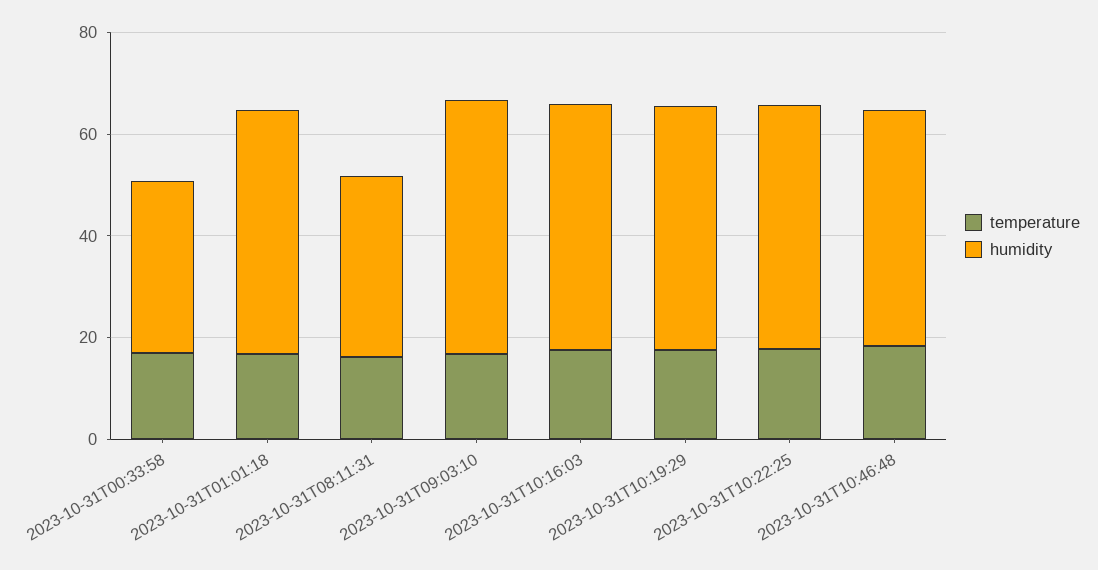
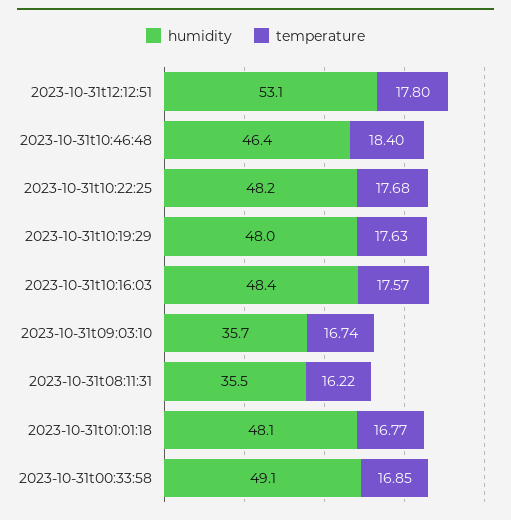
humidity, 2023-10-31T00:33:58: 35 -> 49.1
humidity, 2023-10-31T09:03:10: 50 -> 35.7
humidity, 2023-10-31t12:12:51: none -> 53.1
temperature, 2023-10-31t12:12:51: none -> 17.8

